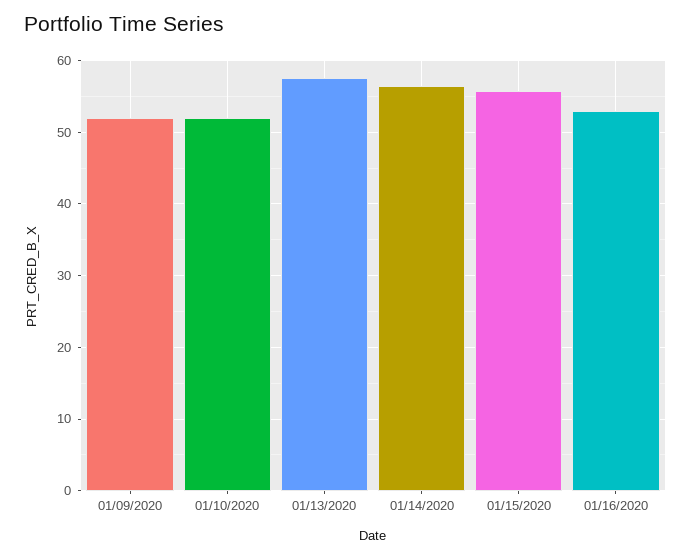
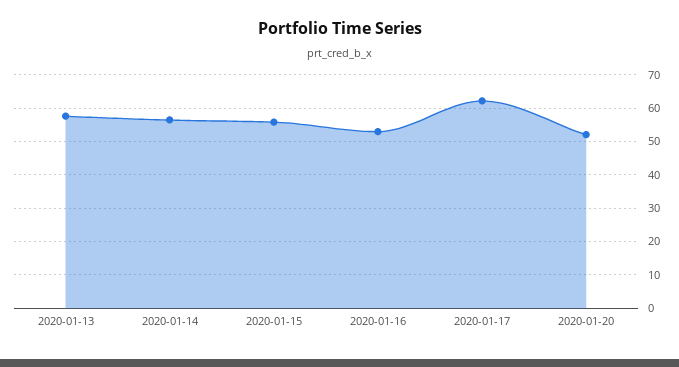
01/09/2020: 52 -> none
01/10/2020: 52 -> none
2020-01-17: none -> 62
2020-01-20: none -> 52

